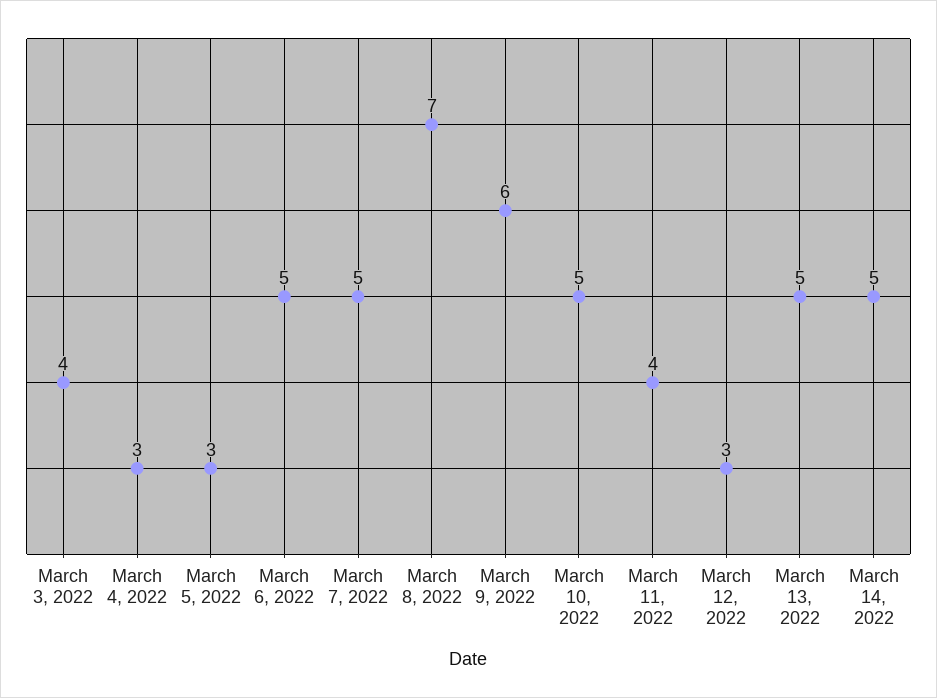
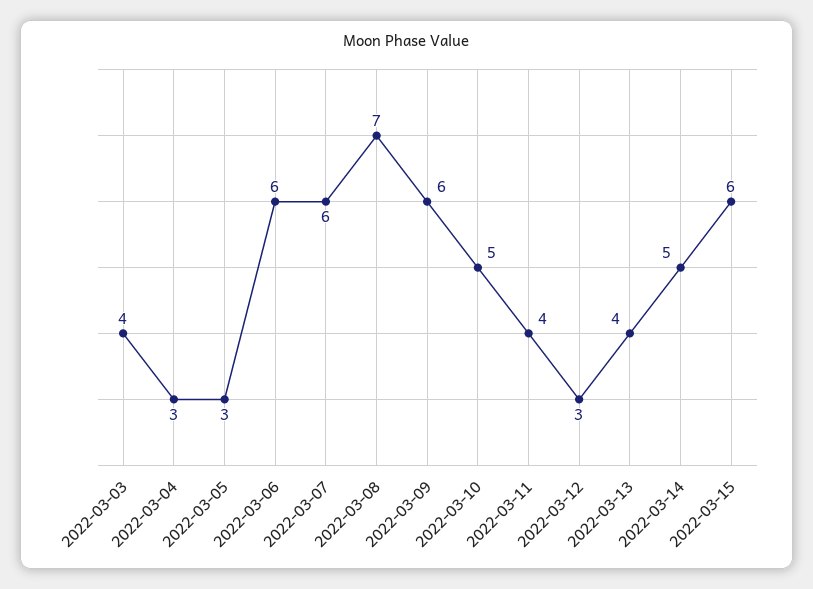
March 6, 2022: 5 -> 6
March 7, 2022: 5 -> 6
March 13, 2022: 5 -> 4
2022-03-15: none -> 6

